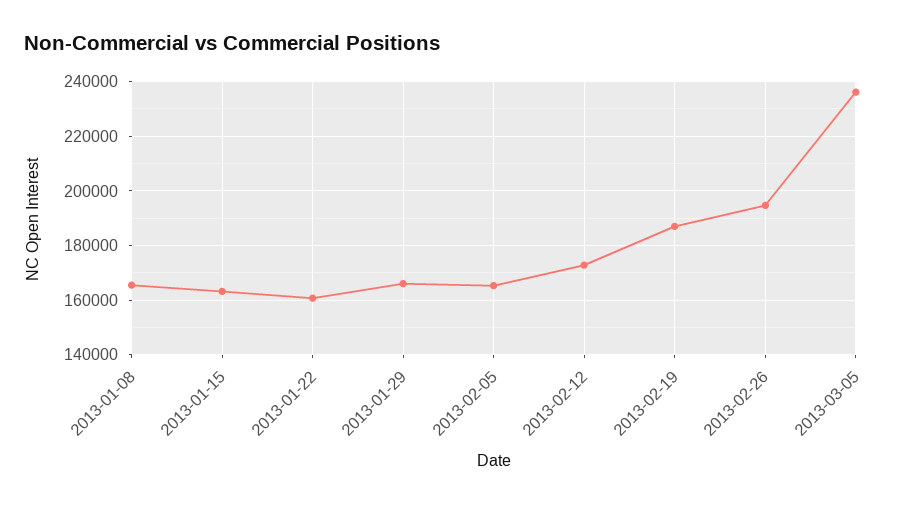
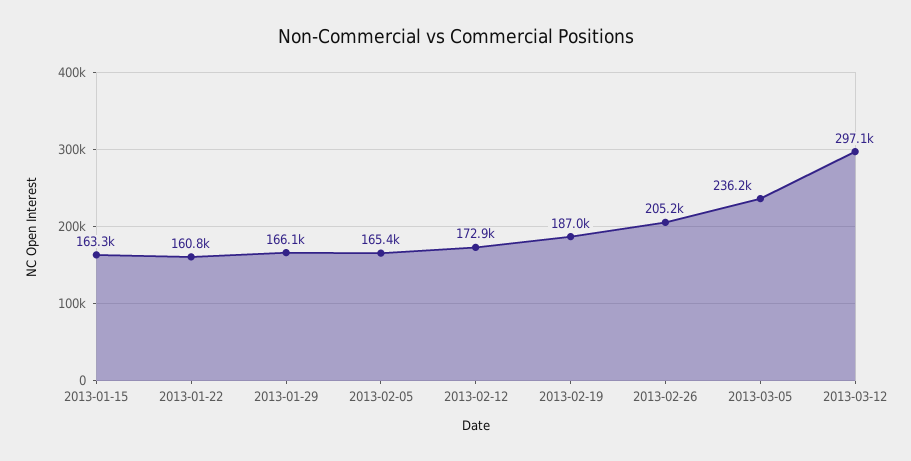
2013-01-08: 165000 -> none
2013-02-26: 195000 -> 205200
2013-03-12: none -> 297100

